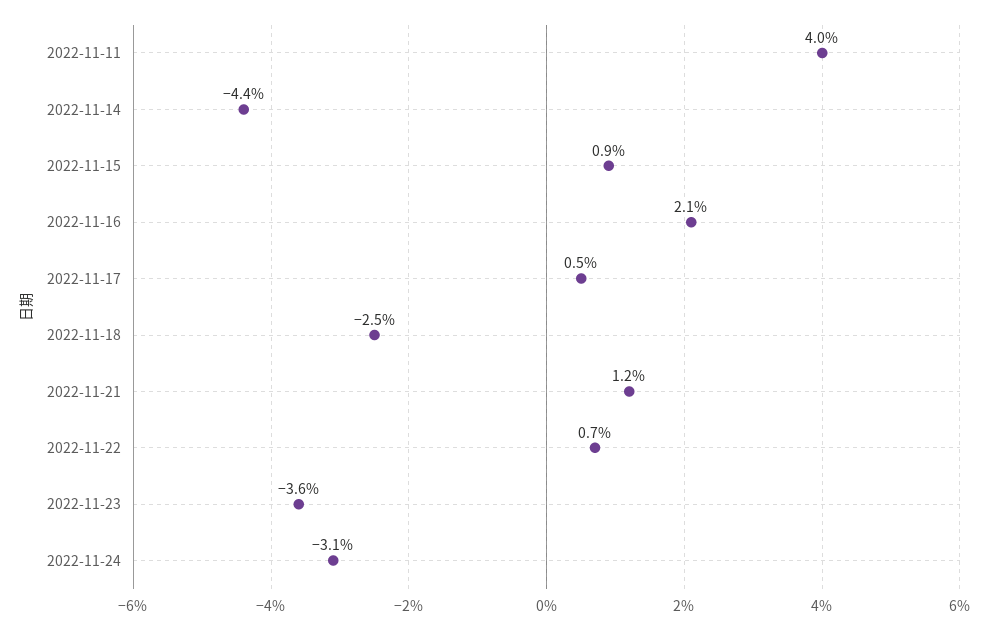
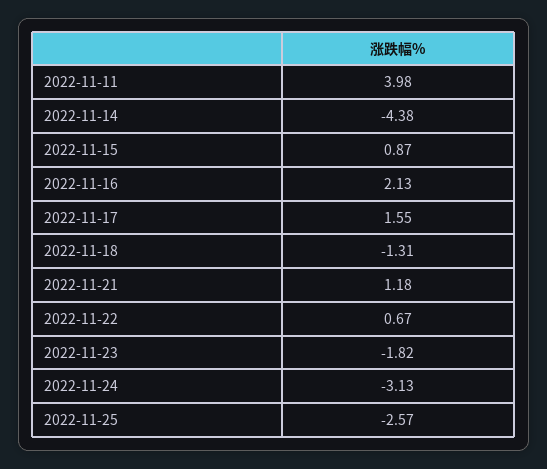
2022-11-17: 0.5 -> 1.55
2022-11-18: -2.5 -> -1.31
2022-11-23: -3.6 -> -1.82
2022-11-25: none -> -2.57

